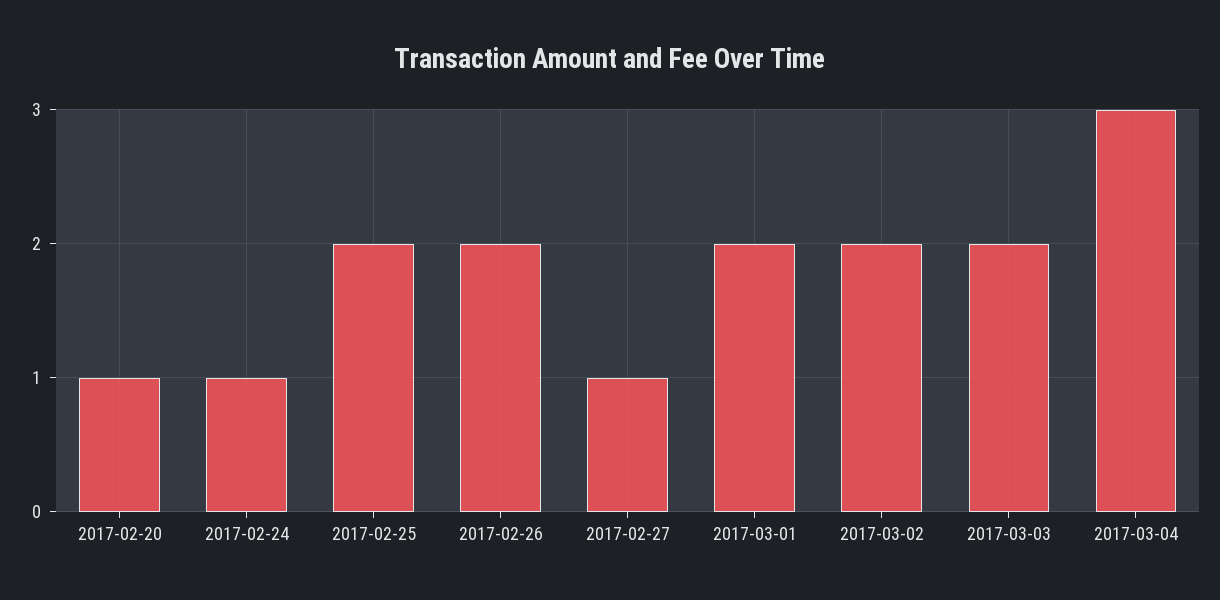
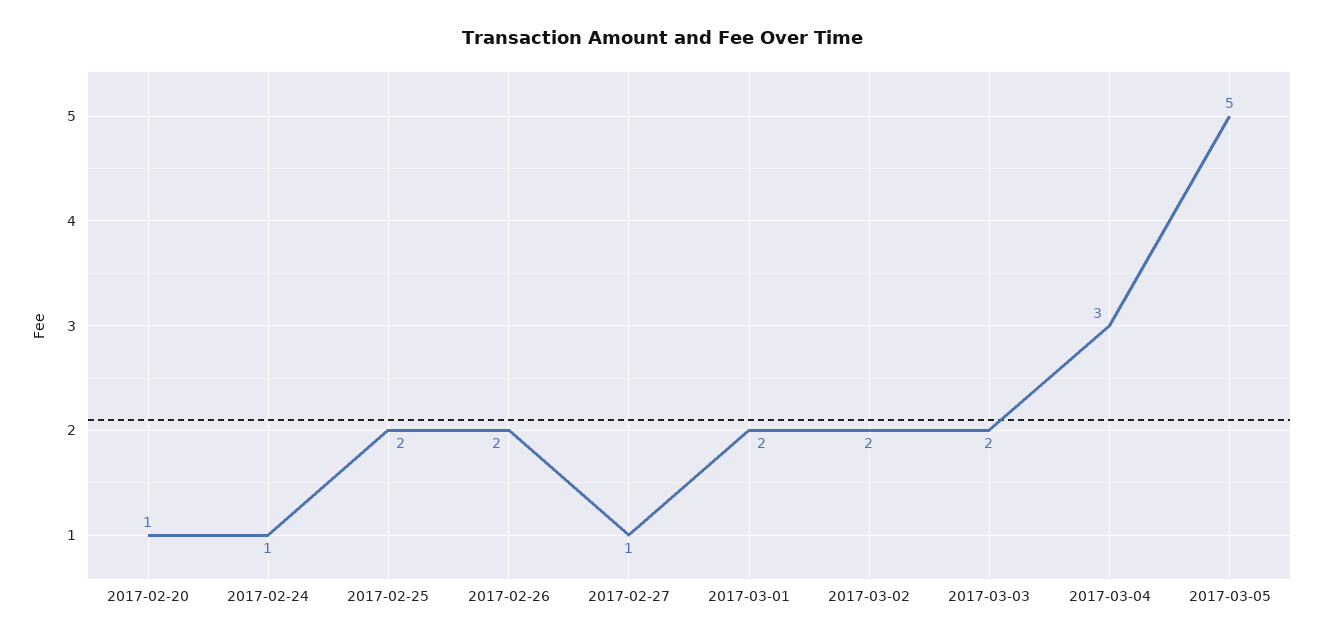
2017-03-05: none -> 5

